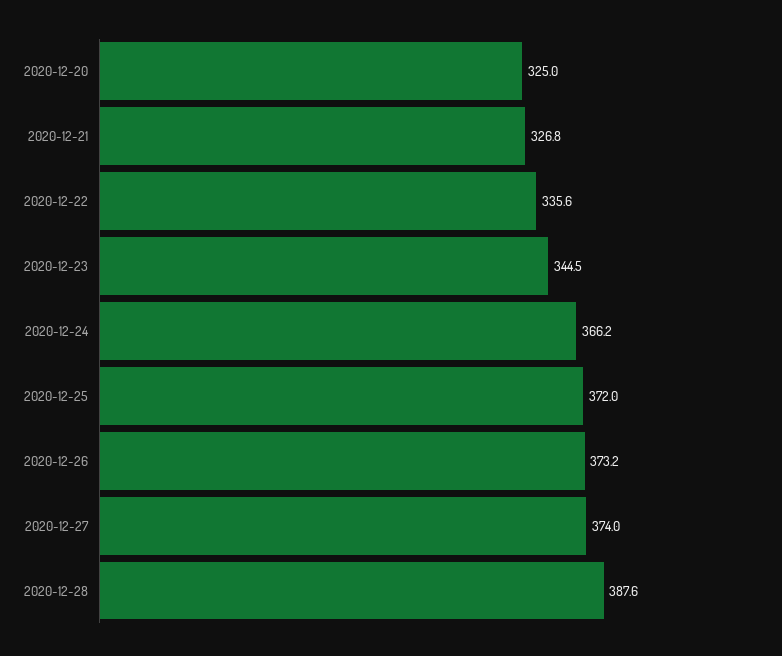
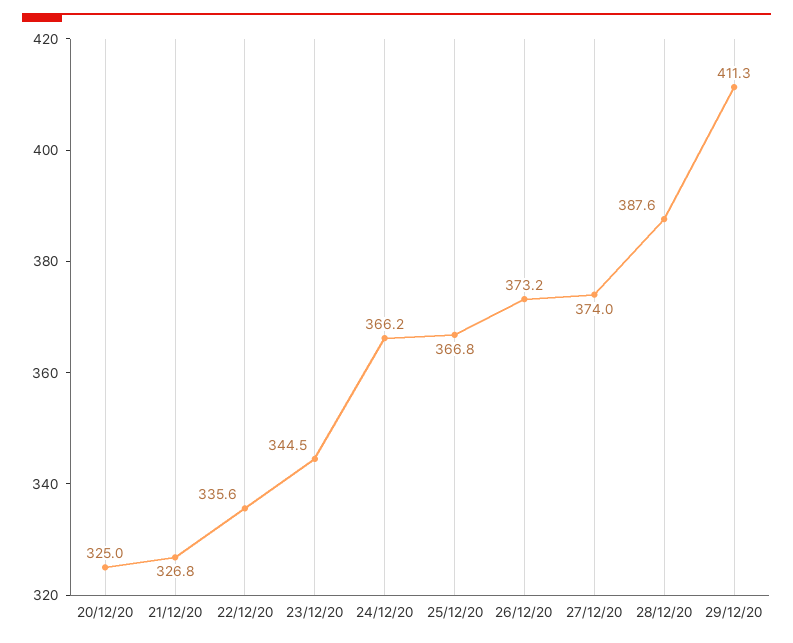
2020-12-25: 372 -> 366.8
29/12/20: none -> 411.3

